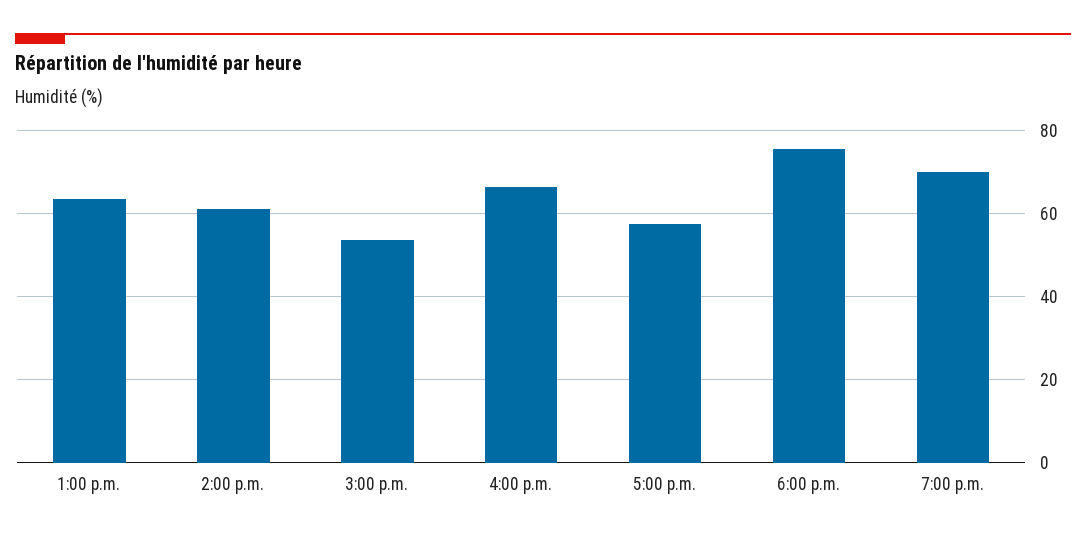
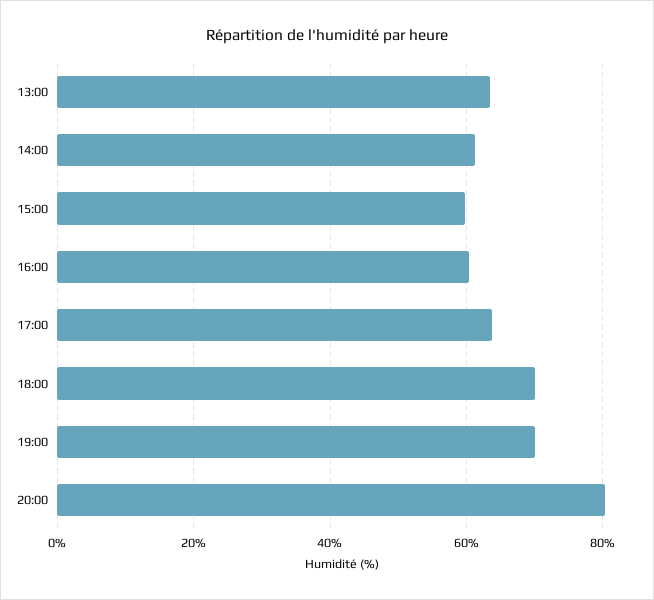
3:00 p.m.: 54 -> 60
4:00 p.m.: 66 -> 60
5:00 p.m.: 58 -> 64
6:00 p.m.: 76 -> 70
20:00: none -> 80

